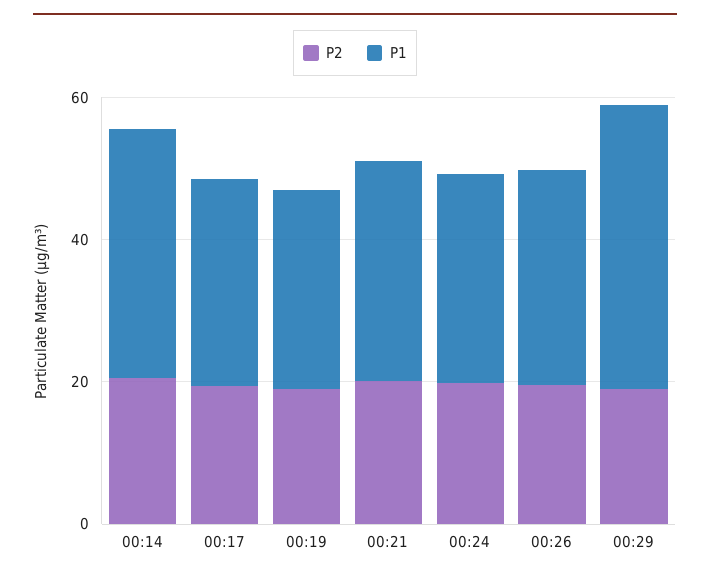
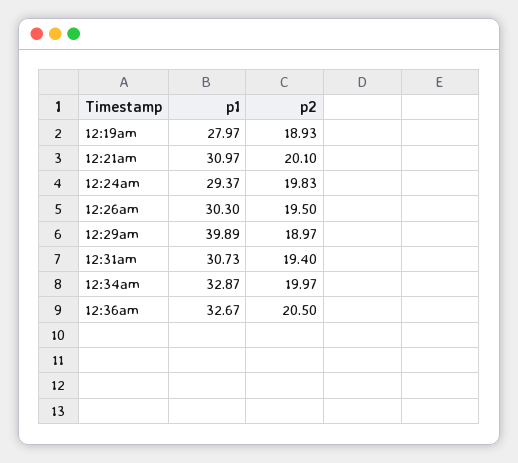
P2, 00:14: 20 -> none
P1, 00:14: 35 -> none
P2, 00:17: 20 -> none
P1, 00:17: 30 -> none
P1, 12:31am: none -> 30.73
P2, 12:31am: none -> 19.4
P1, 12:34am: none -> 32.87
P2, 12:34am: none -> 19.97
P1, 12:36am: none -> 32.67
P2, 12:36am: none -> 20.5

